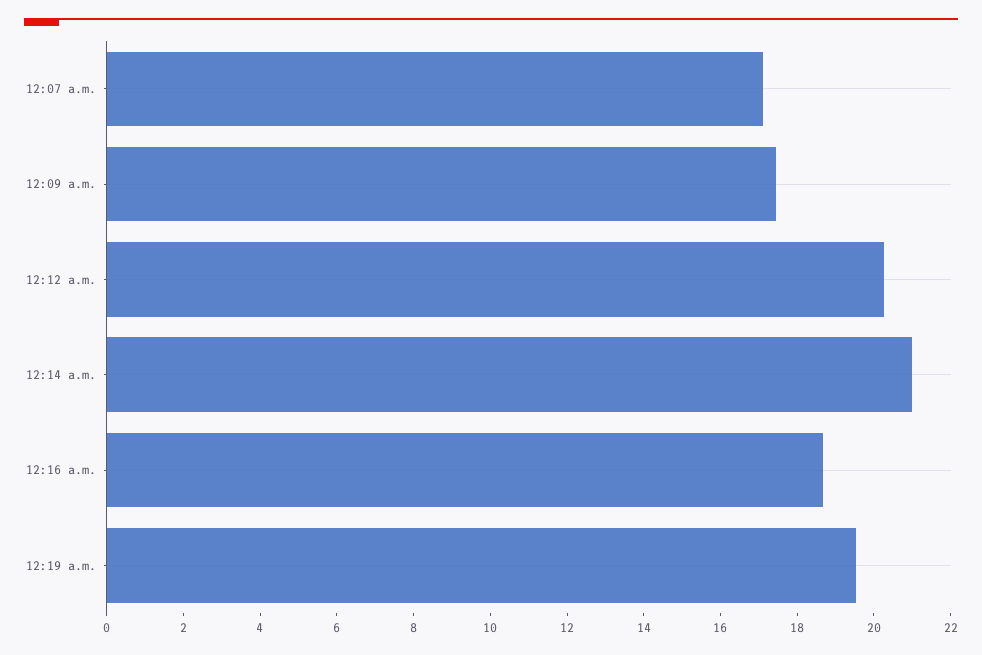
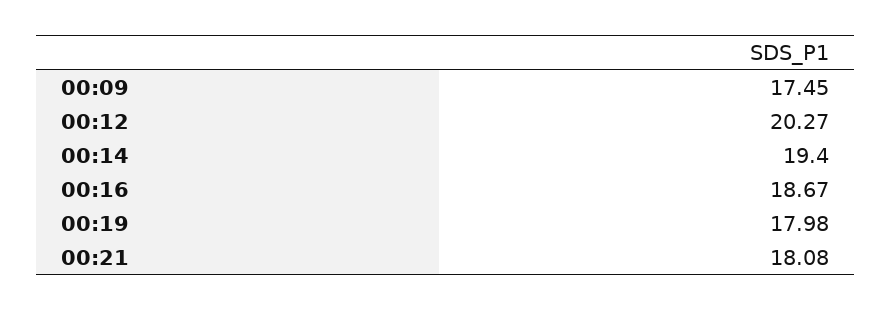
12:07 a.m.: 17 -> none
12:14 a.m.: 21 -> 19.4
12:19 a.m.: 19.5 -> 17.98
00:21: none -> 18.08

